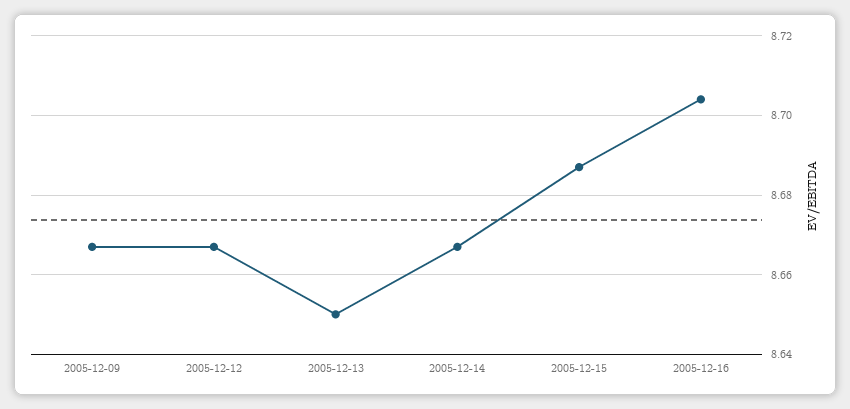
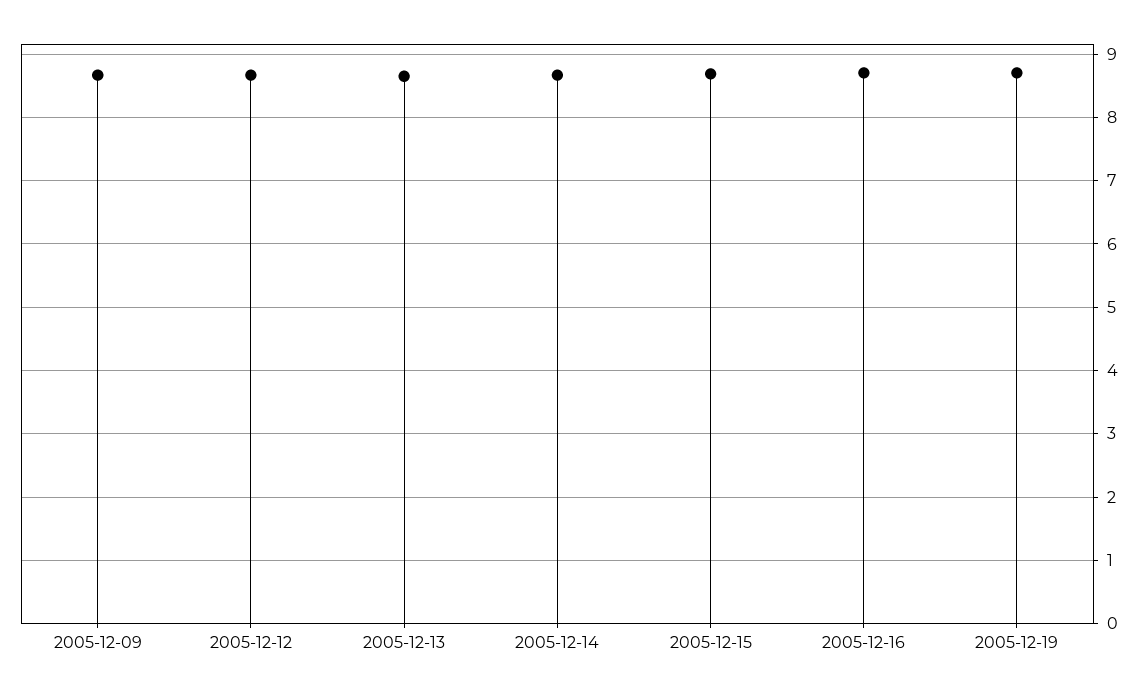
2005-12-19: none -> 8.7

